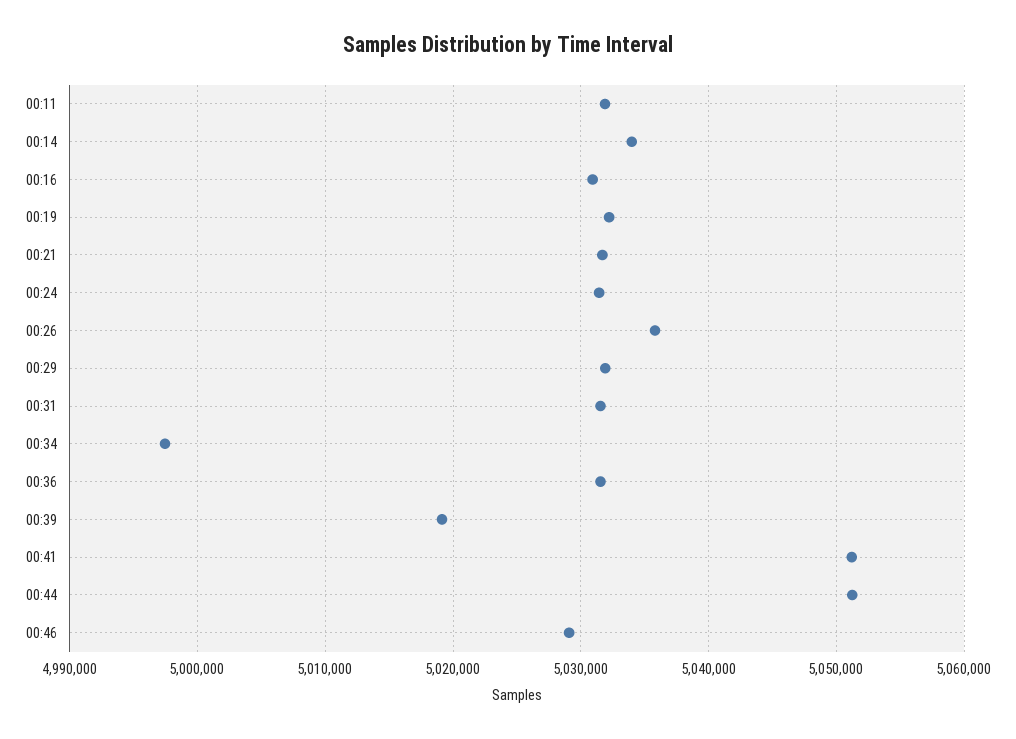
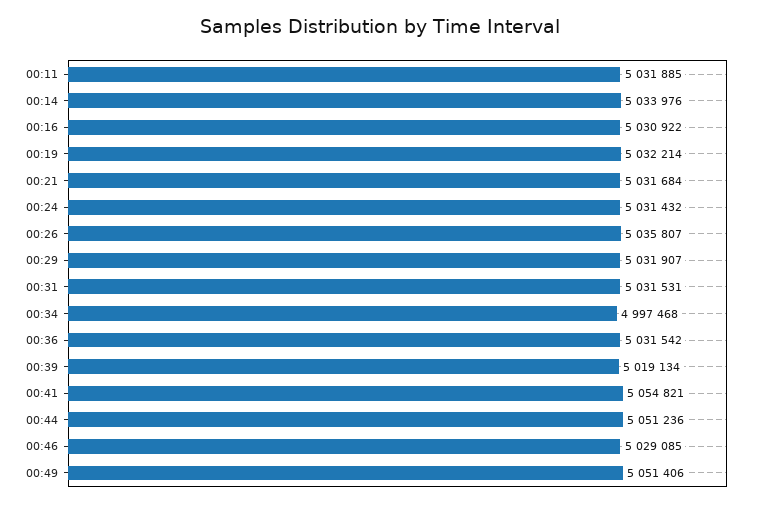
00:41: 5051000 -> 5054821
00:49: none -> 5051406

